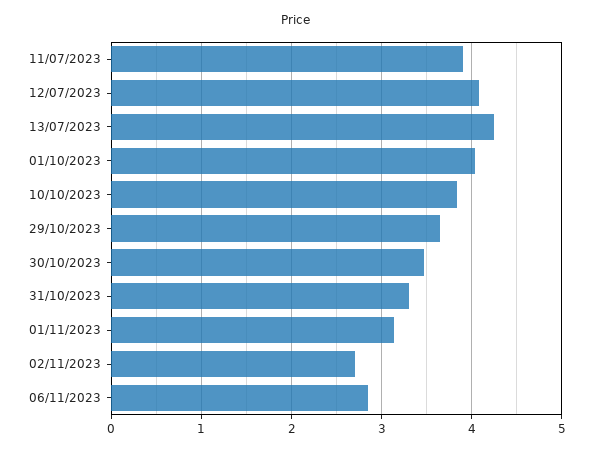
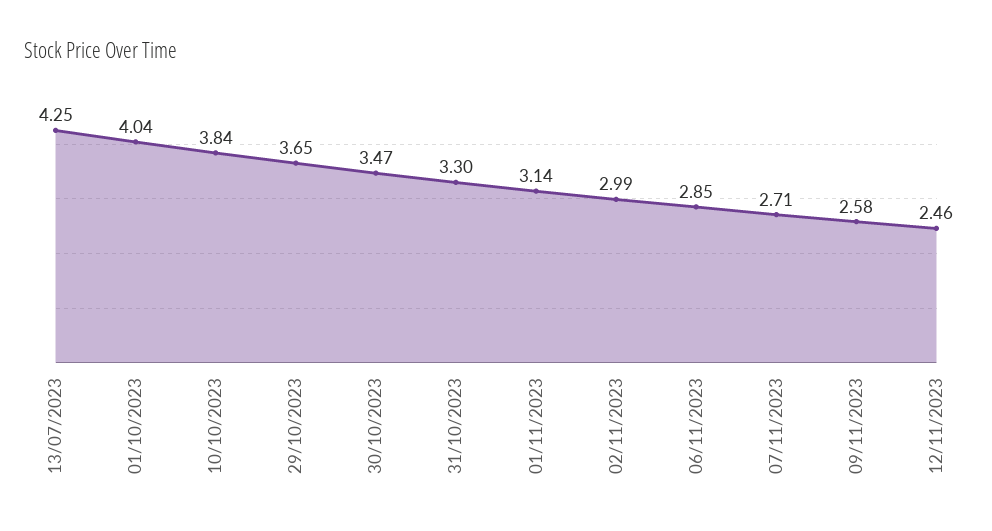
11/07/2023: 3.9 -> none
12/07/2023: 4.1 -> none
02/11/2023: 2.7 -> 2.99
07/11/2023: none -> 2.71
09/11/2023: none -> 2.58
12/11/2023: none -> 2.46

